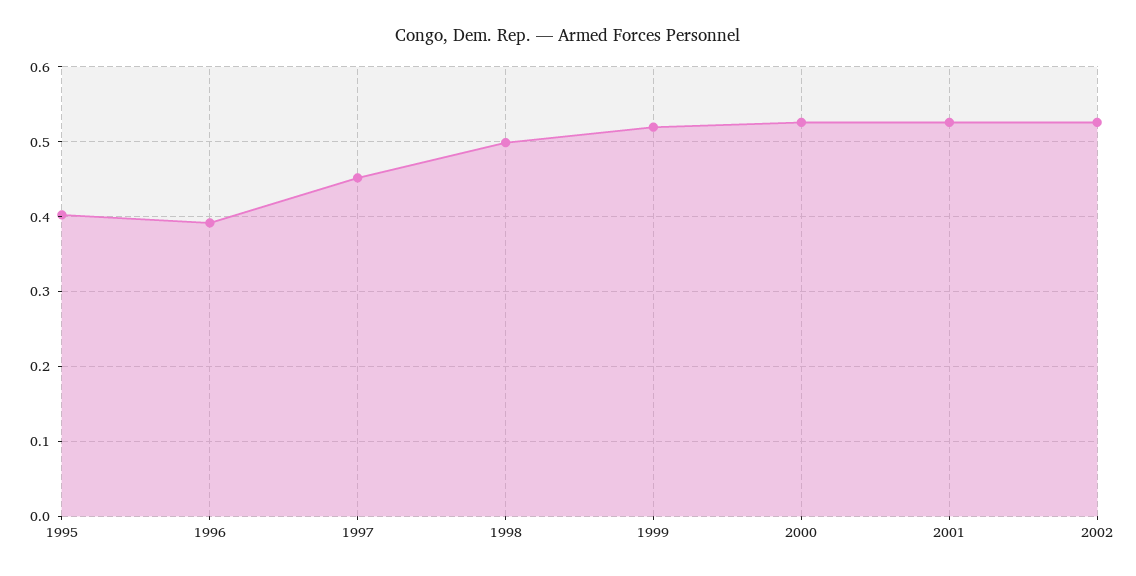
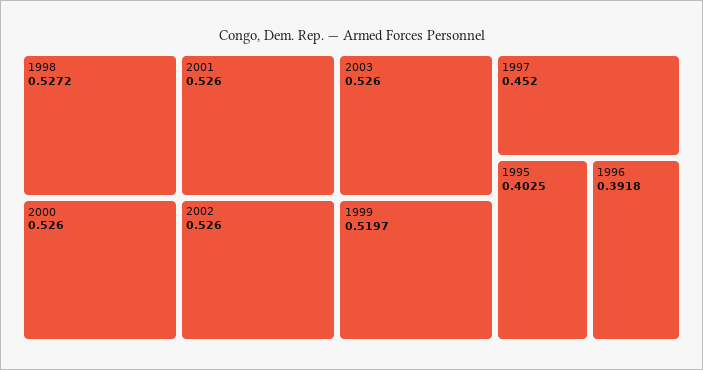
1998: 0.5 -> 0.5272
2003: none -> 0.526

